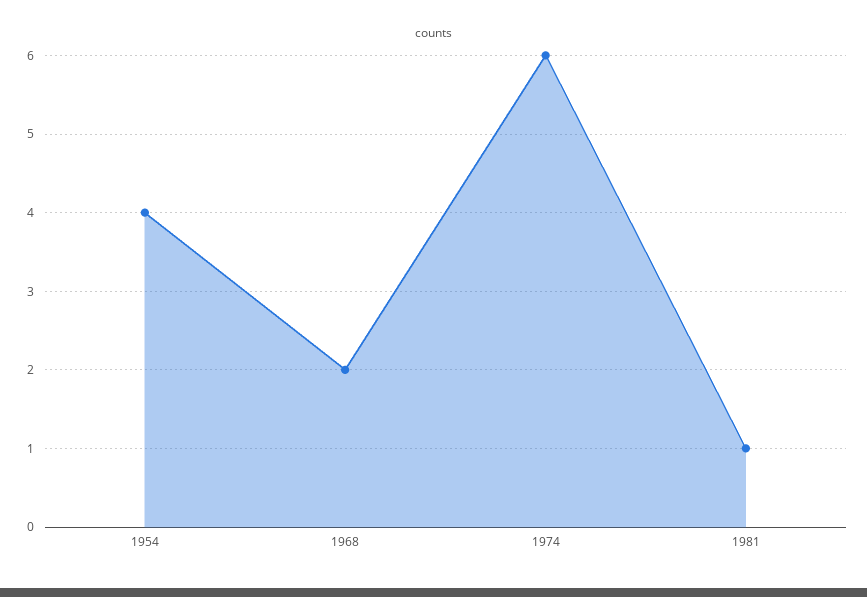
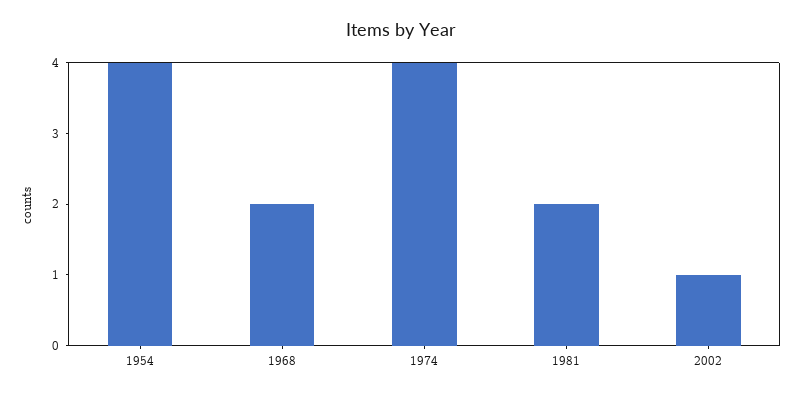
1974: 6 -> 4
1981: 1 -> 2
2002: none -> 1

